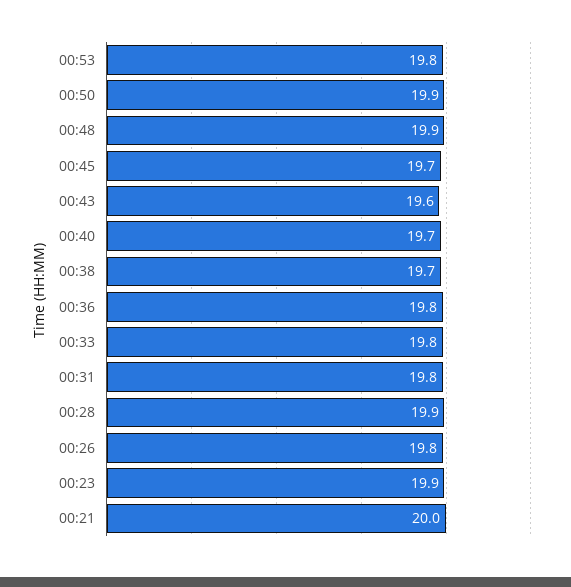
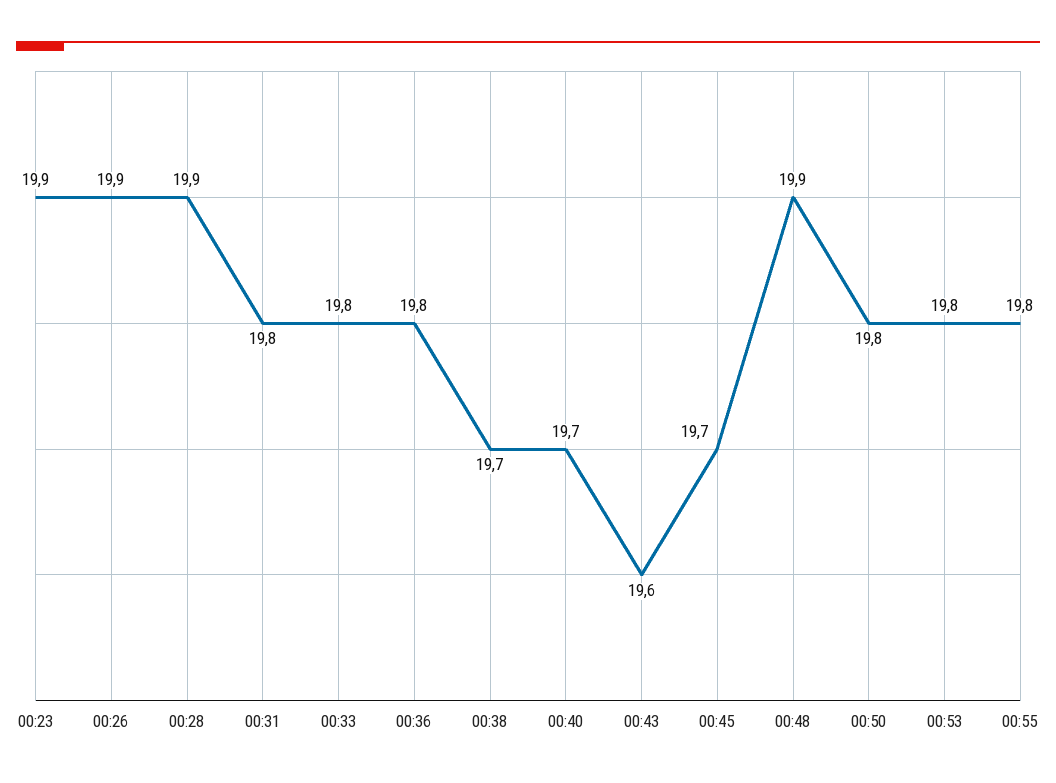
00:50: 19.9 -> 19.8
00:26: 19.8 -> 19.9
00:21: 20 -> none
00:55: none -> 19.8

